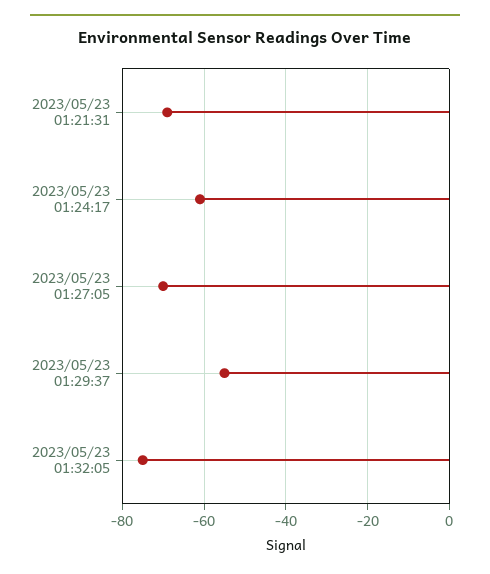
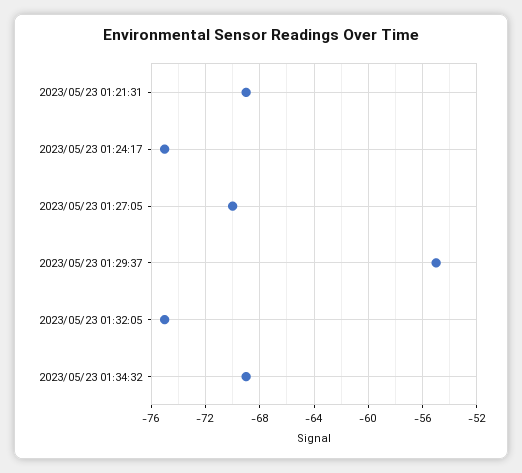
2023/05/23 01:24:17: -60 -> -75
2023/05/23 01:34:32: none -> -69

